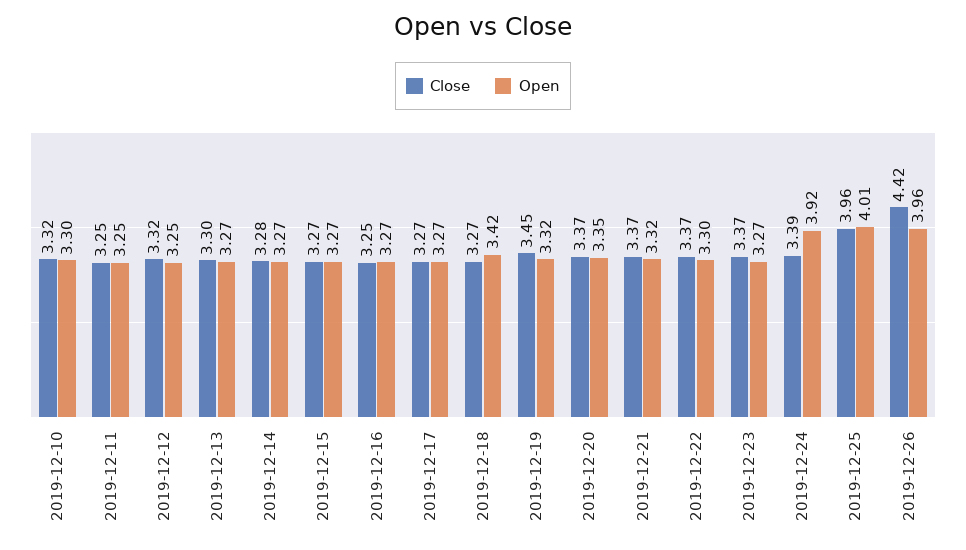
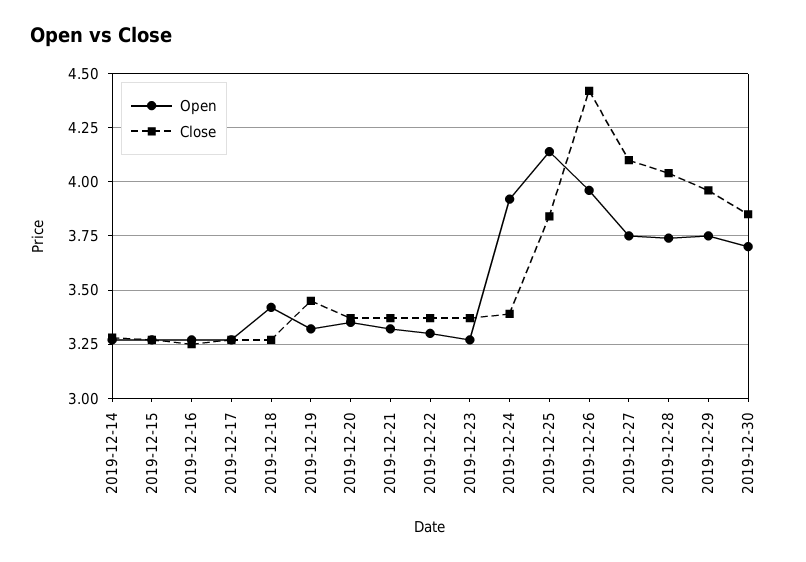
Close, 2019-12-10: 3.32 -> none
Open, 2019-12-10: 3.3 -> none
Close, 2019-12-11: 3.25 -> none
Open, 2019-12-11: 3.25 -> none
Close, 2019-12-12: 3.32 -> none
Open, 2019-12-12: 3.25 -> none
Close, 2019-12-13: 3.3 -> none
Open, 2019-12-13: 3.27 -> none
Close, 2019-12-25: 3.96 -> 3.85
Open, 2019-12-25: 4.01 -> 4.15
Open, 2019-12-27: none -> 3.75
Close, 2019-12-27: none -> 4.1
Open, 2019-12-28: none -> 3.75
Close, 2019-12-28: none -> 4.05
Open, 2019-12-29: none -> 3.75
Close, 2019-12-29: none -> 3.95
Open, 2019-12-30: none -> 3.7
Close, 2019-12-30: none -> 3.85

